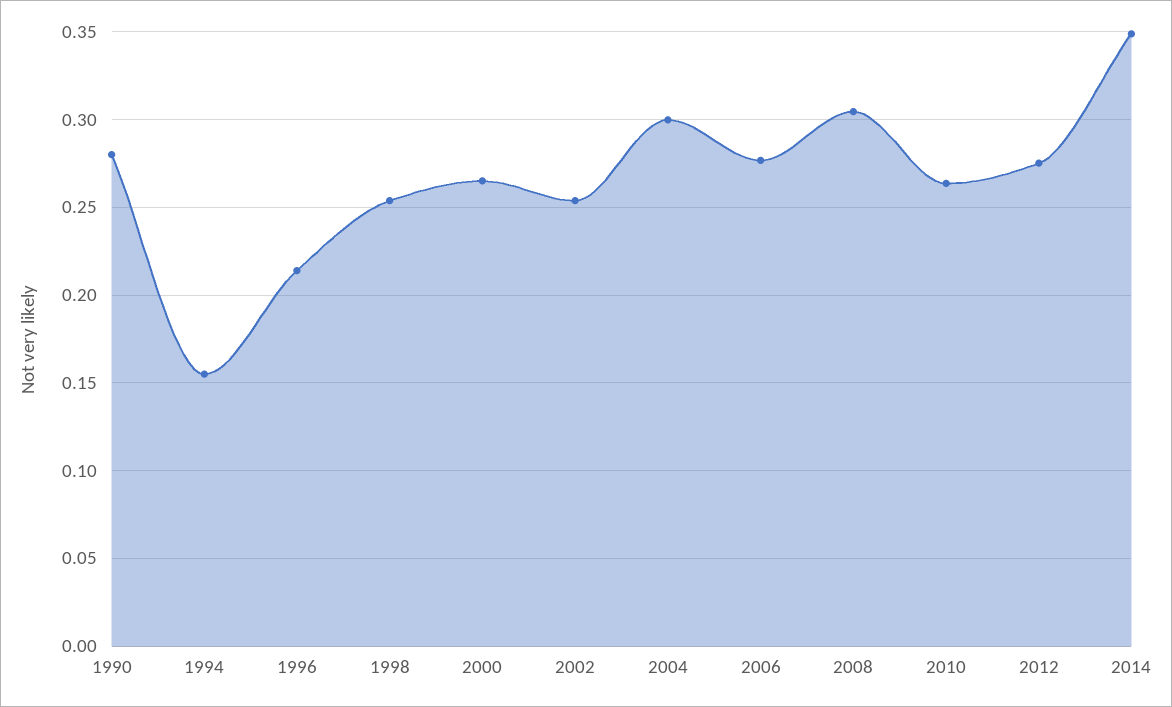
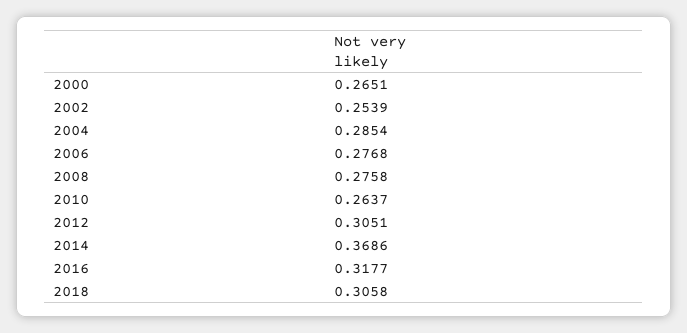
1990: 0.28 -> none
1994: 0.155 -> none
1996: 0.215 -> none
1998: 0.255 -> none
2004: 0.3 -> 0.2854
2008: 0.305 -> 0.2758
2012: 0.275 -> 0.3051
2014: 0.35 -> 0.3686
2016: none -> 0.3177
2018: none -> 0.3058

